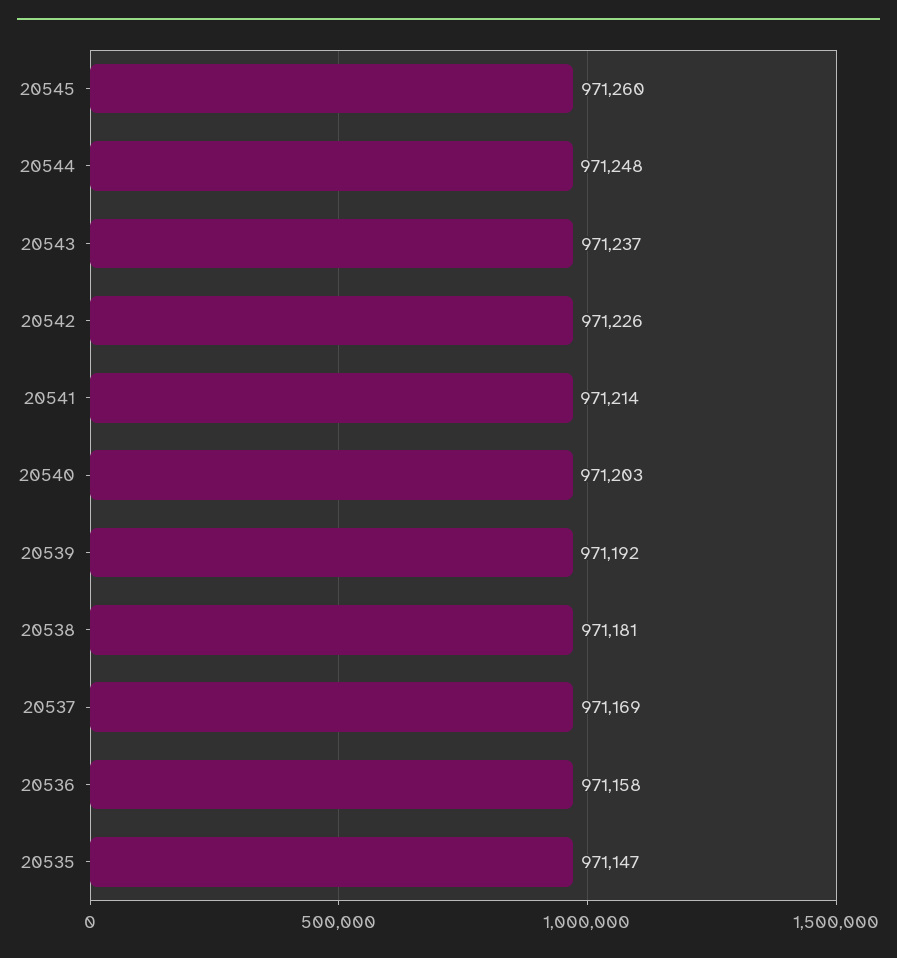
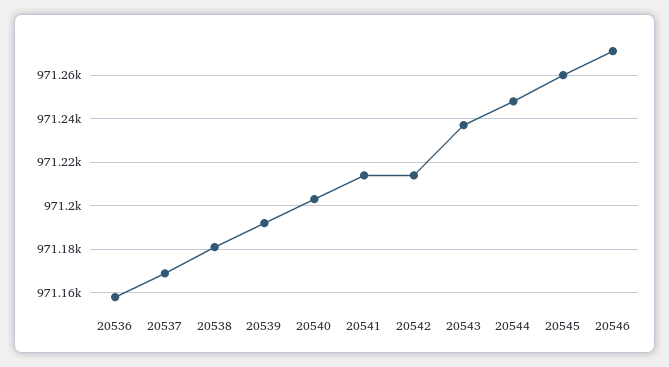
20542: 971226 -> 971215
20535: 971147 -> none
20546: none -> 971270

